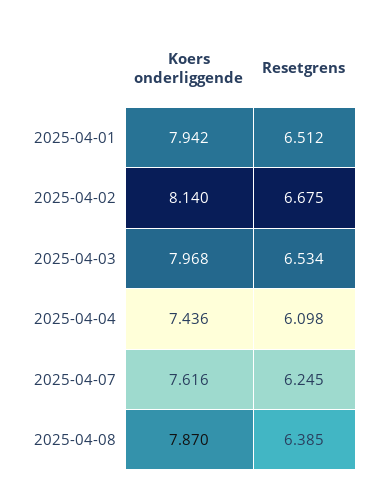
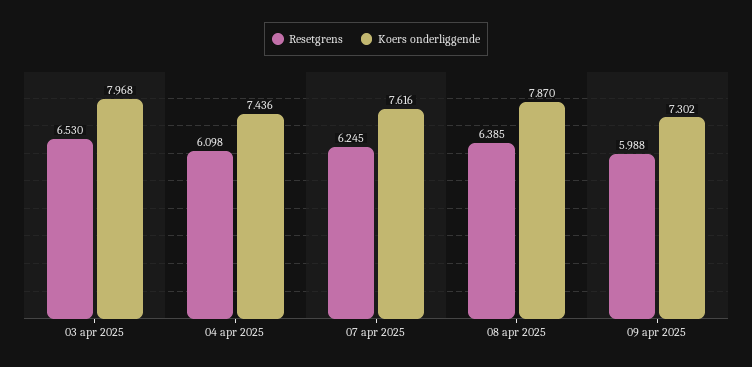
Koers onderliggende, 2025-04-01: 7.942 -> none
Resetgrens, 2025-04-01: 6.512 -> none
Koers onderliggende, 2025-04-02: 8.14 -> none
Resetgrens, 2025-04-02: 6.675 -> none
Resetgrens, 2025-04-03: 6.534 -> 6.53
Resetgrens, 09 apr 2025: none -> 5.988
Koers onderliggende, 09 apr 2025: none -> 7.302

